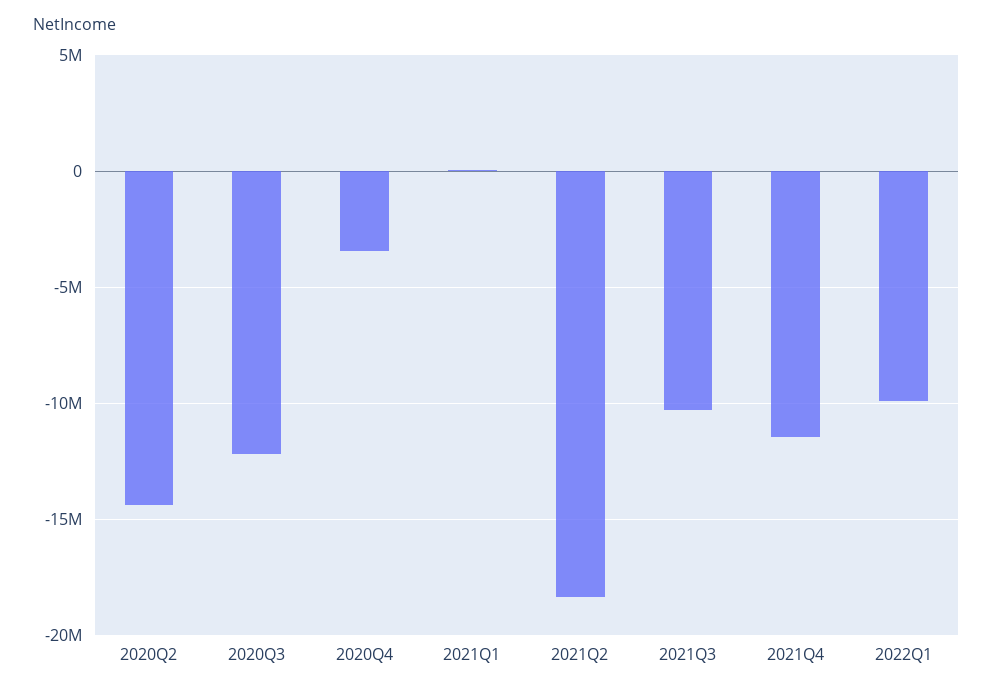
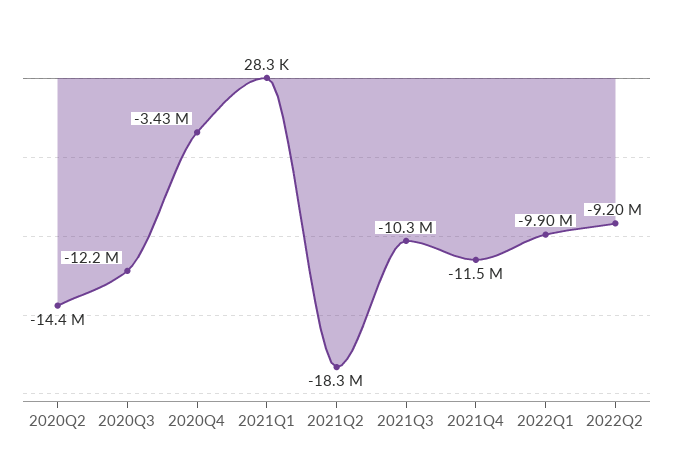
2022Q2: none -> -9200000

